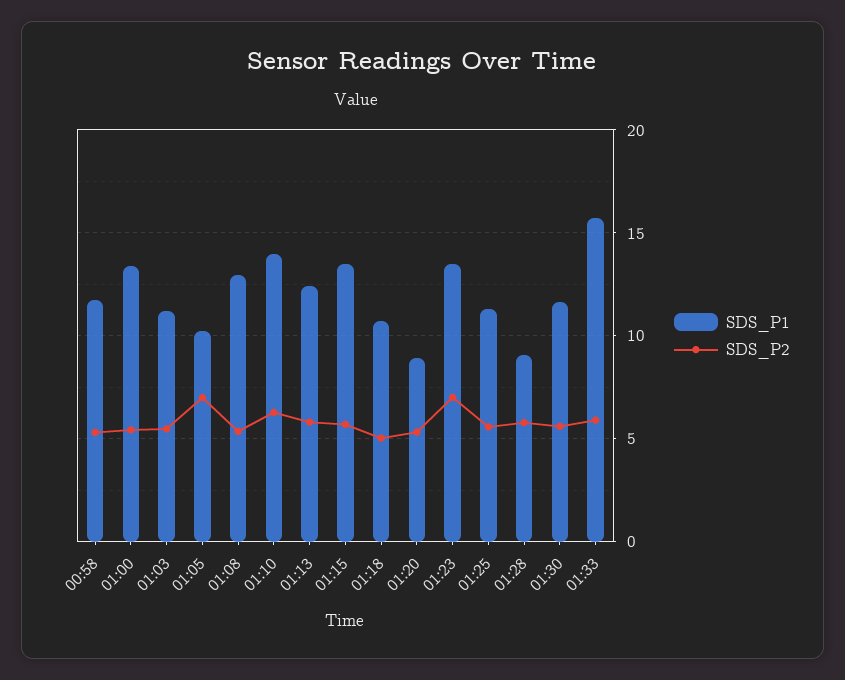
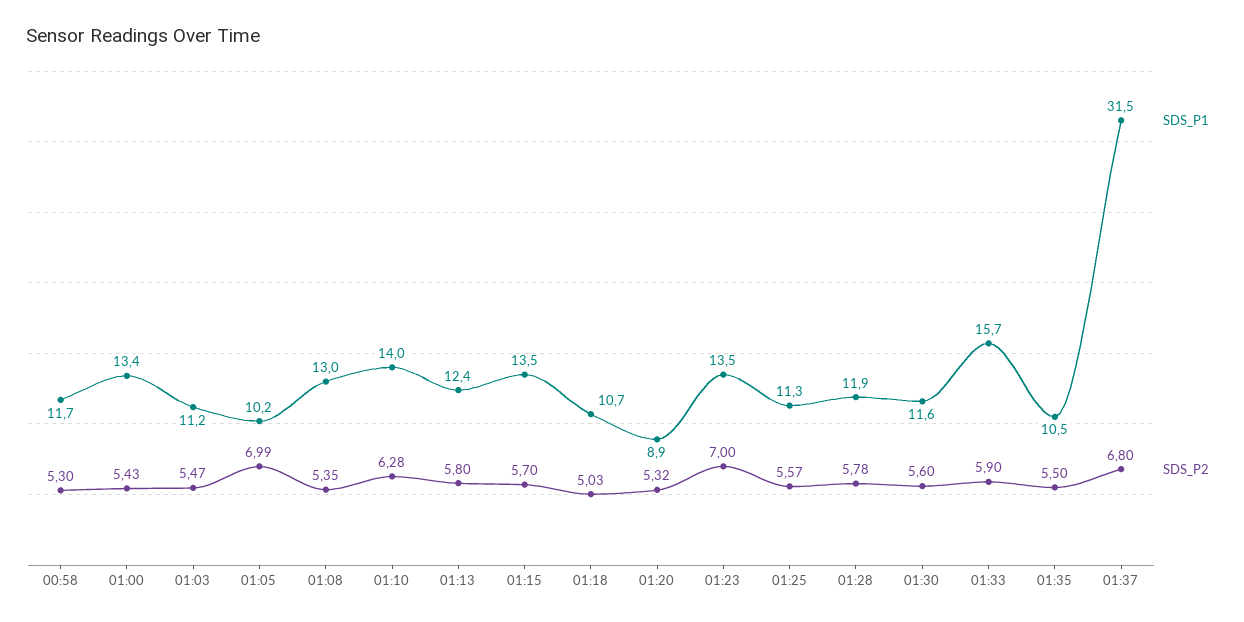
SDS_P1, 01:28: 9 -> 11.9
SDS_P1, 01:35: none -> 10.5
SDS_P2, 01:35: none -> 5.5
SDS_P1, 01:37: none -> 31.5
SDS_P2, 01:37: none -> 6.8

